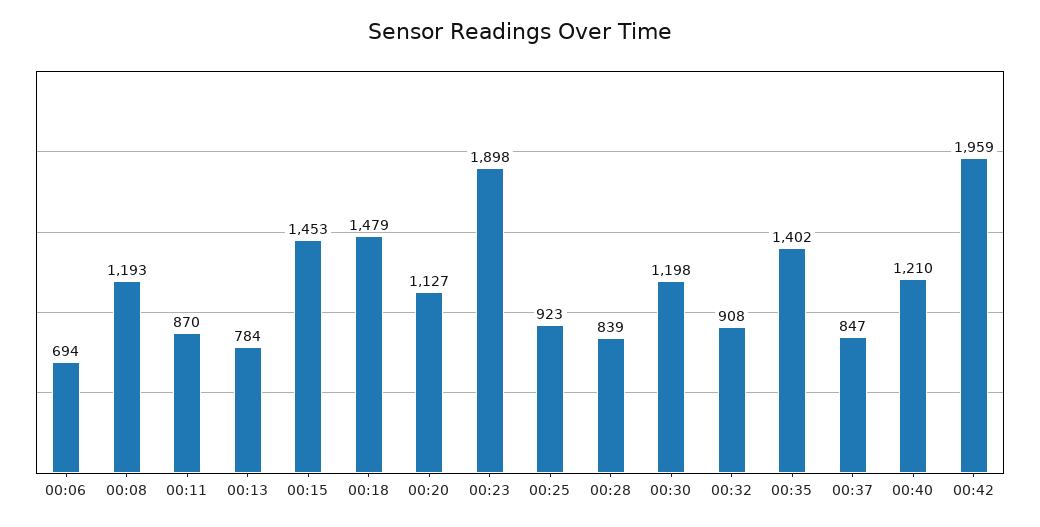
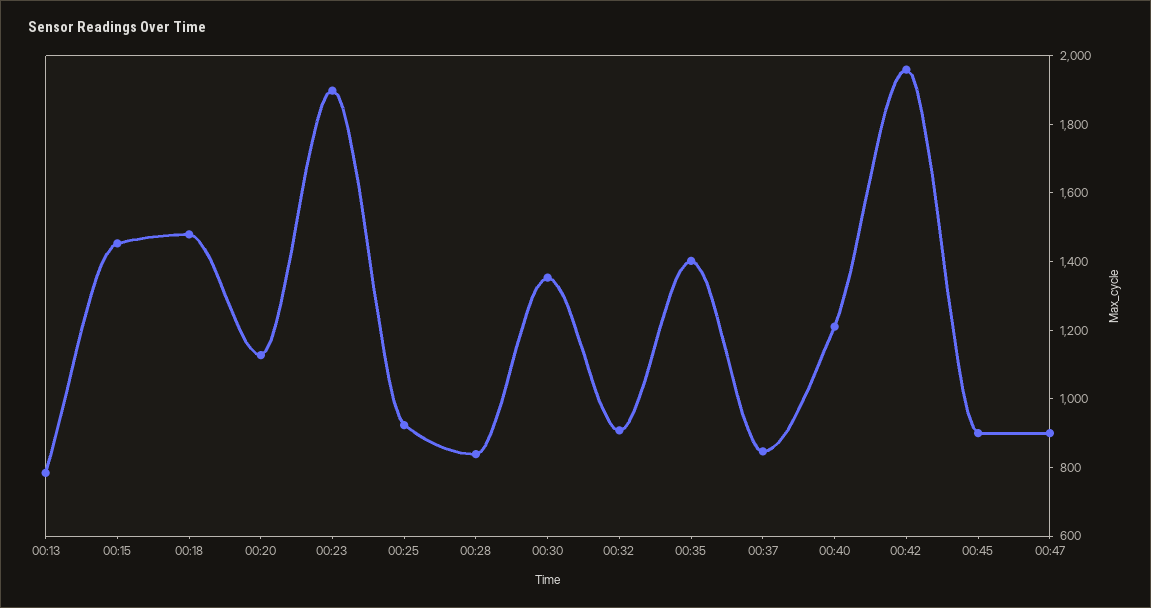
00:06: 694 -> none
00:08: 1193 -> none
00:11: 870 -> none
00:30: 1198 -> 1350
00:45: none -> 900
00:47: none -> 900

